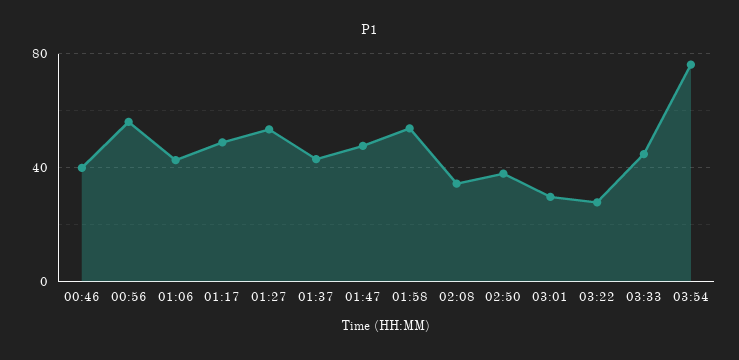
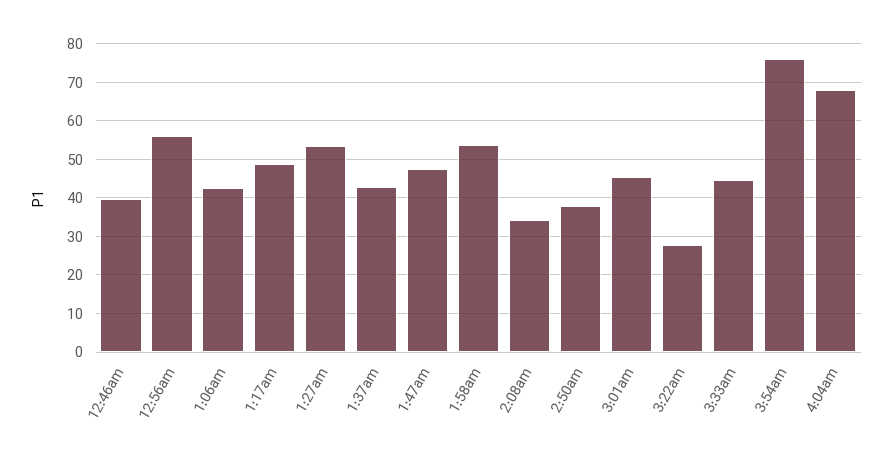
03:01: 30 -> 46
4:04am: none -> 68

